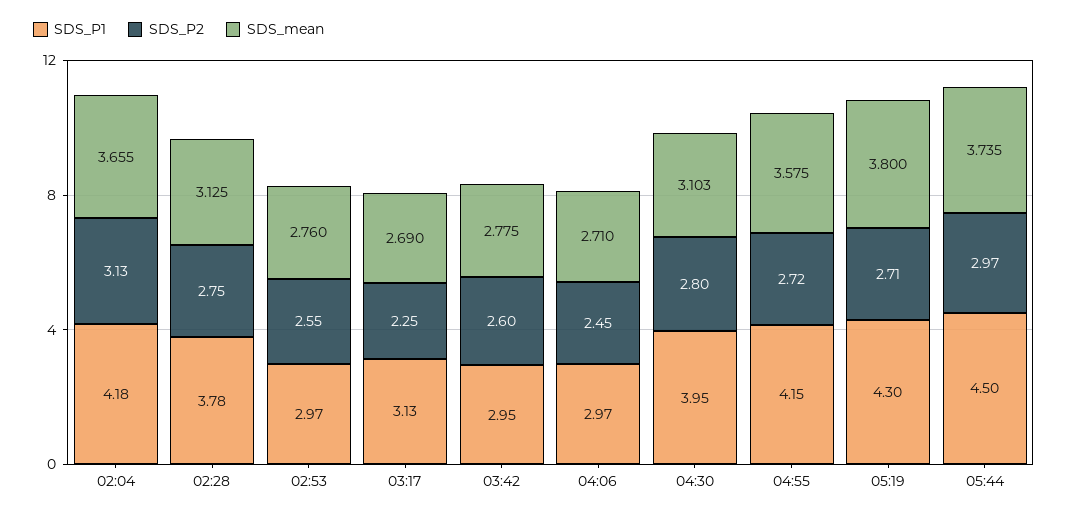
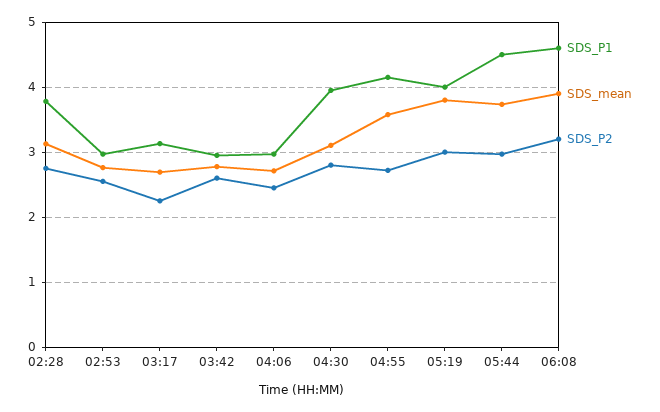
SDS_P1, 02:04: 4.18 -> none
SDS_P2, 02:04: 3.13 -> none
SDS_mean, 02:04: 3.655 -> none
SDS_P1, 05:19: 4.3 -> 4
SDS_P2, 05:19: 2.71 -> 3
SDS_P1, 06:08: none -> 4.6
SDS_mean, 06:08: none -> 3.9
SDS_P2, 06:08: none -> 3.2

